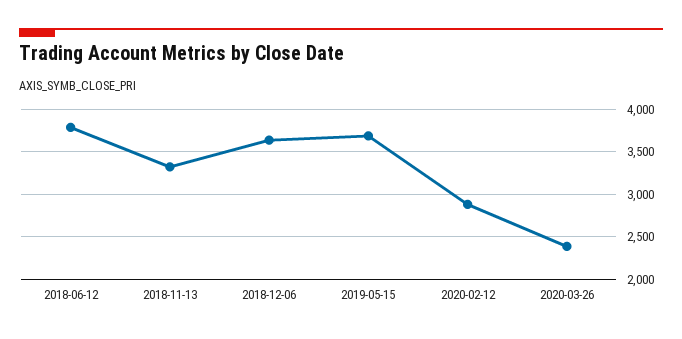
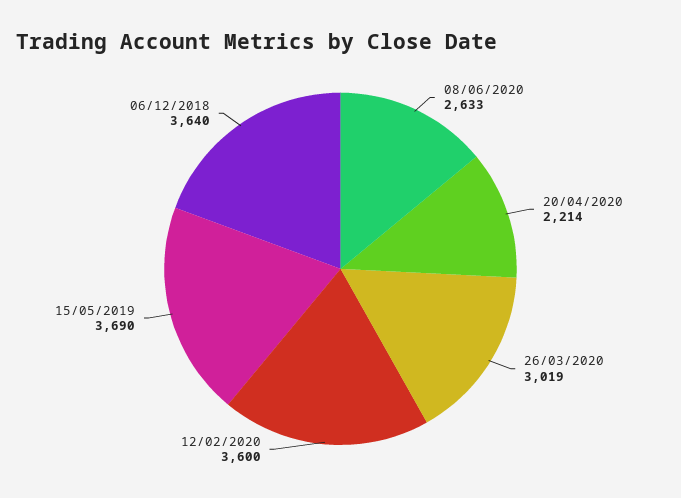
2018-06-12: 3800 -> none
2018-11-13: 3300 -> none
2020-02-12: 2900 -> 3600
2020-03-26: 2400 -> 3019
08/06/2020: none -> 2633
20/04/2020: none -> 2214

